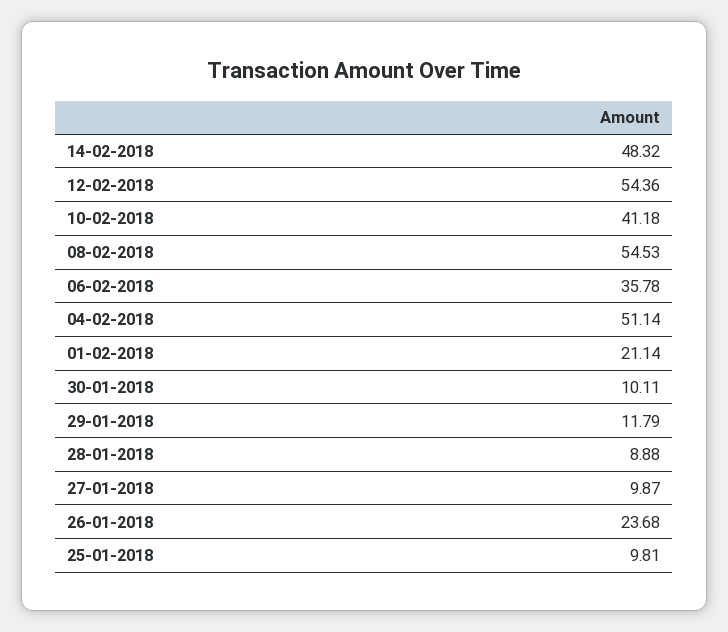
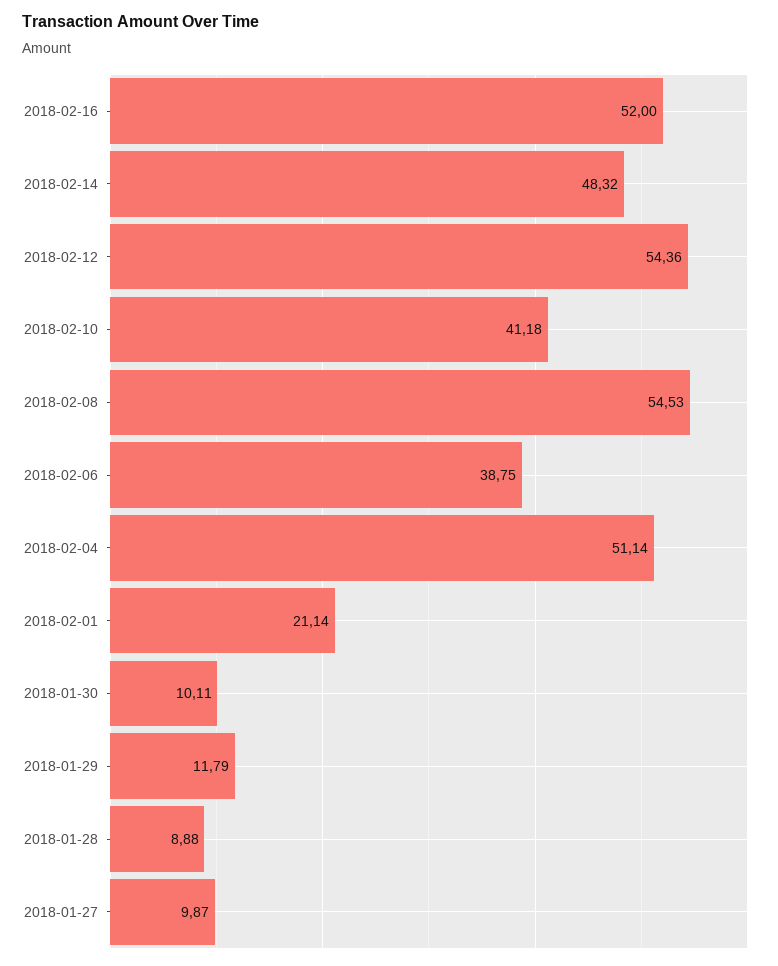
06-02-2018: 35.78 -> 38.75
26-01-2018: 23.68 -> none
25-01-2018: 9.81 -> none
2018-02-16: none -> 52

